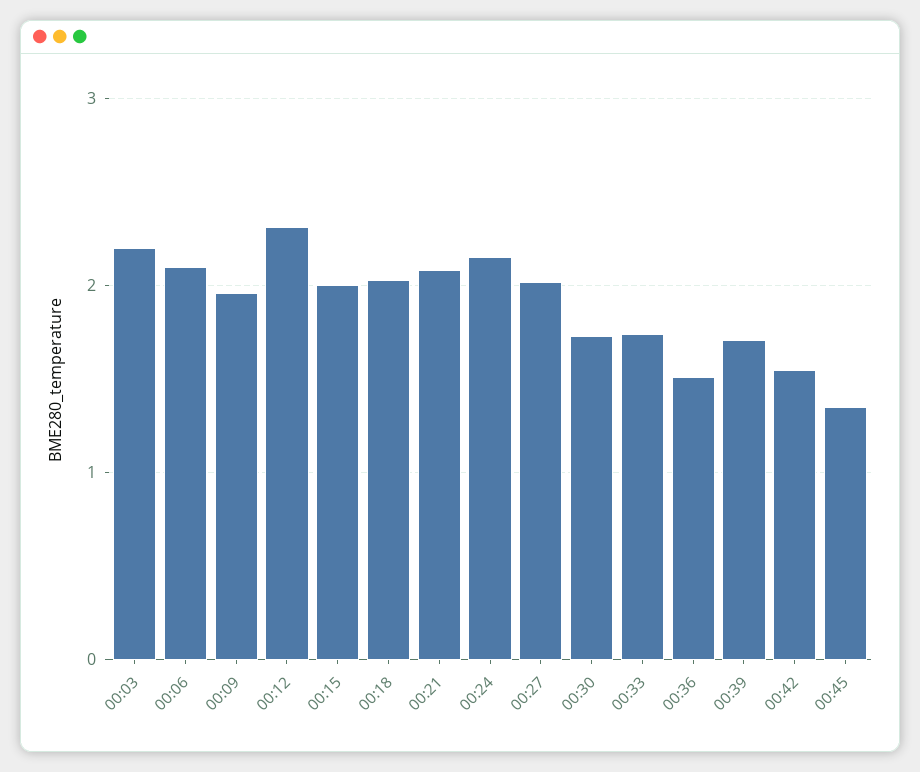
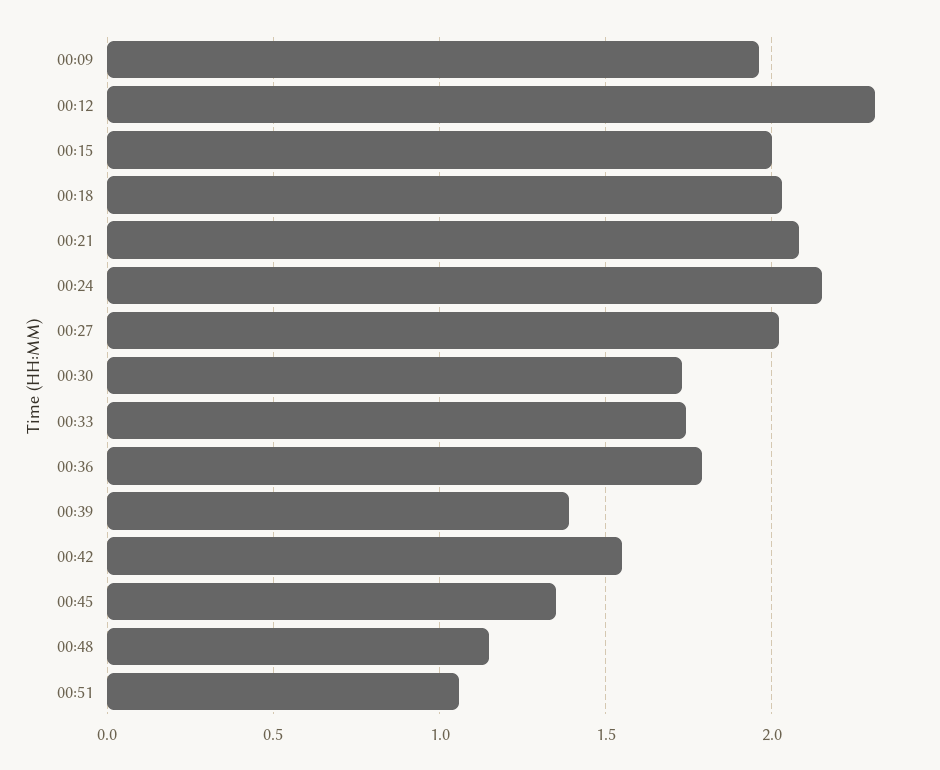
00:03: 2.2 -> none
00:06: 2.1 -> none
00:36: 1.5 -> 1.8
00:39: 1.7 -> 1.4
00:48: none -> 1.15
00:51: none -> 1.05

